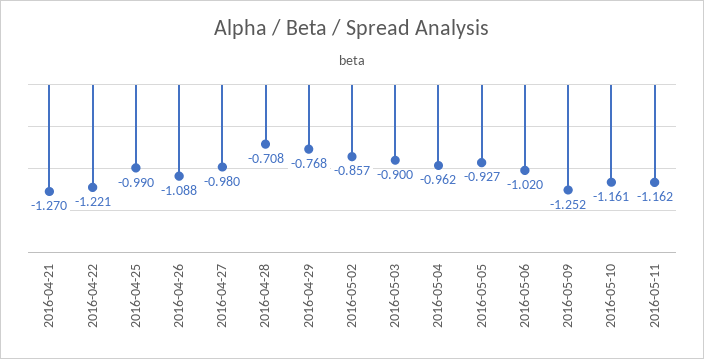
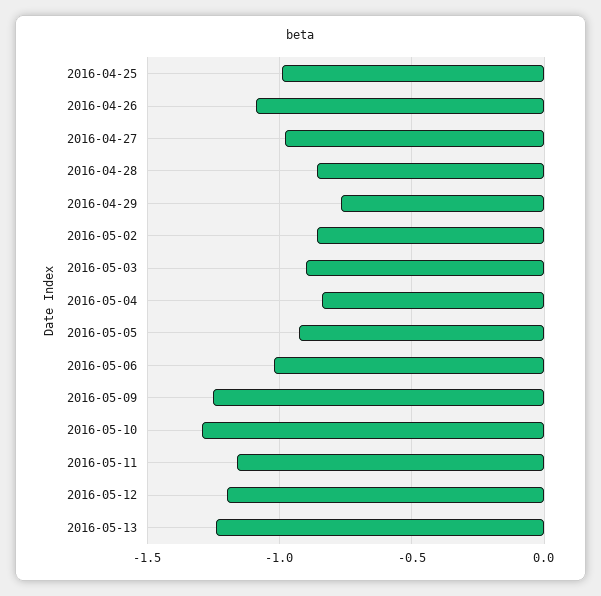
2016-04-21: -1.27 -> none
2016-04-22: -1.221 -> none
2016-04-28: -0.708 -> -0.85
2016-05-04: -0.962 -> -0.85
2016-05-10: -1.161 -> -1.3
2016-05-12: none -> -1.2
2016-05-13: none -> -1.25

